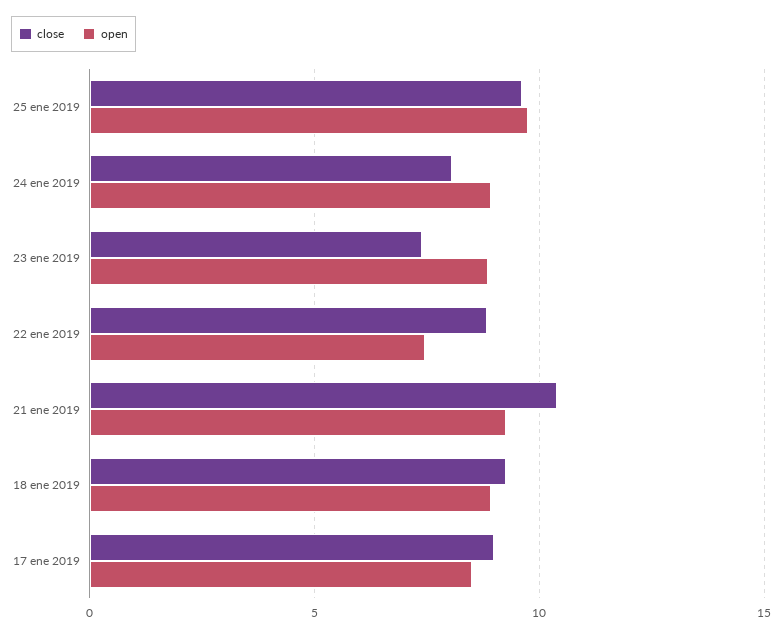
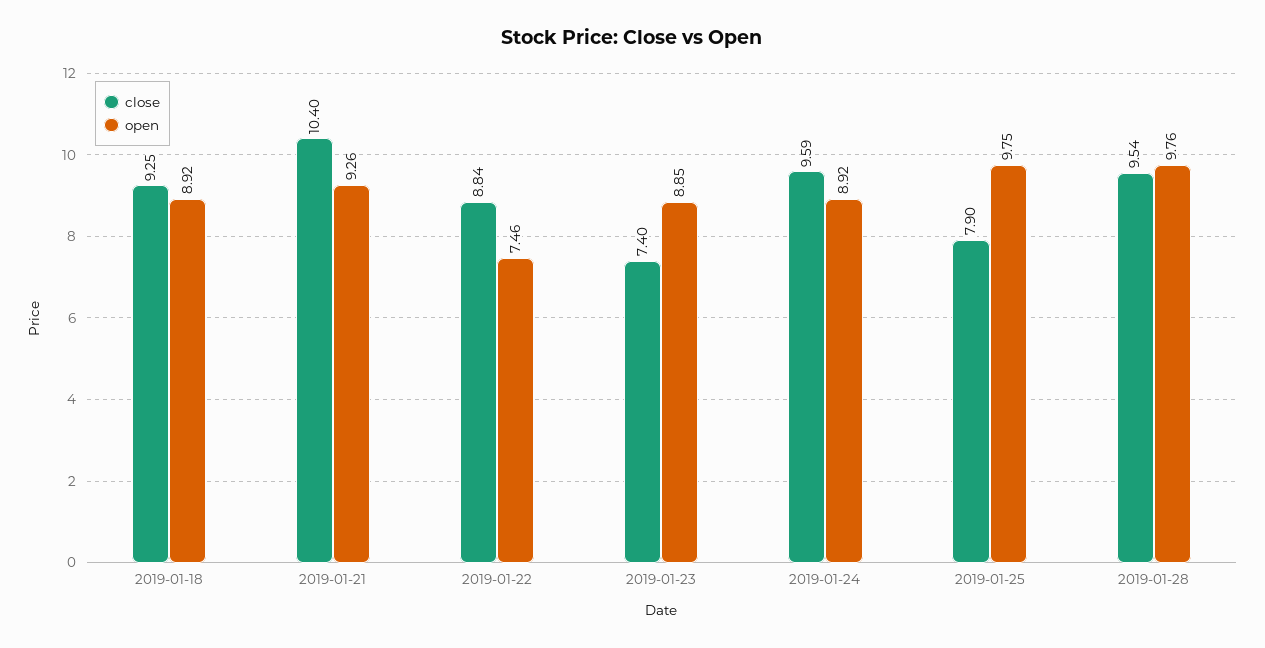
close, 25 ene 2019: 9.5 -> 7.9
close, 24 ene 2019: 8 -> 9.59
close, 17 ene 2019: 9 -> none
open, 17 ene 2019: 8.5 -> none
close, 2019-01-28: none -> 9.54
open, 2019-01-28: none -> 9.76

